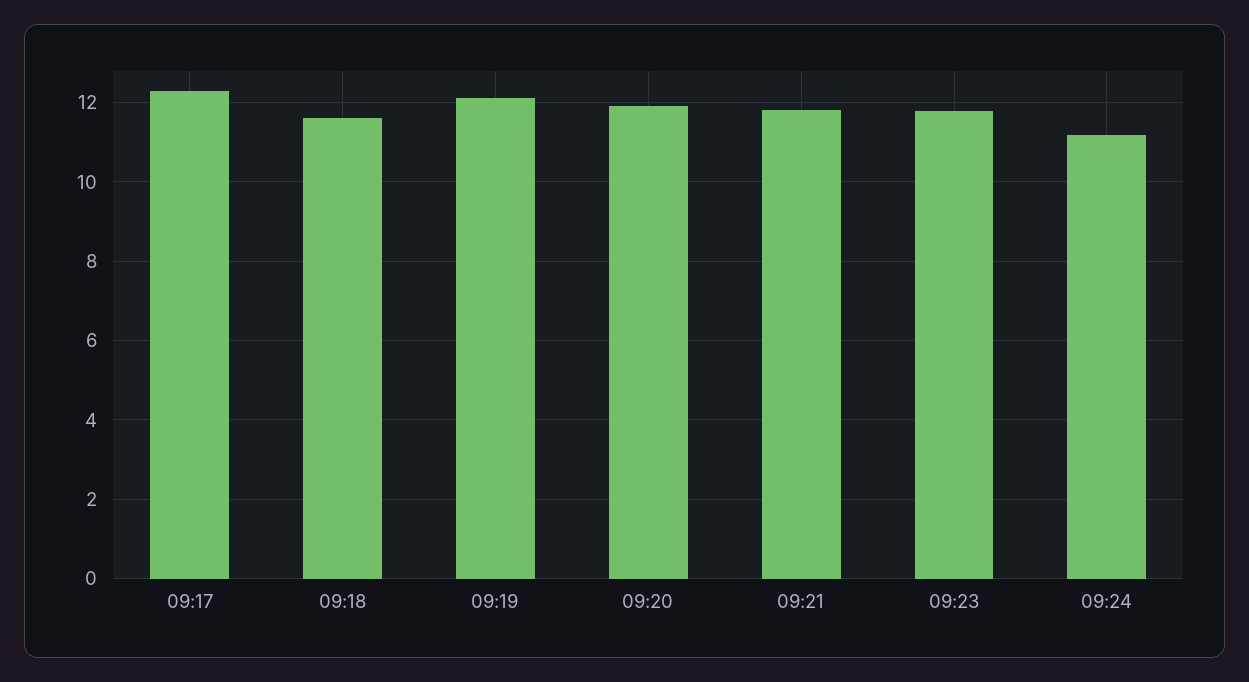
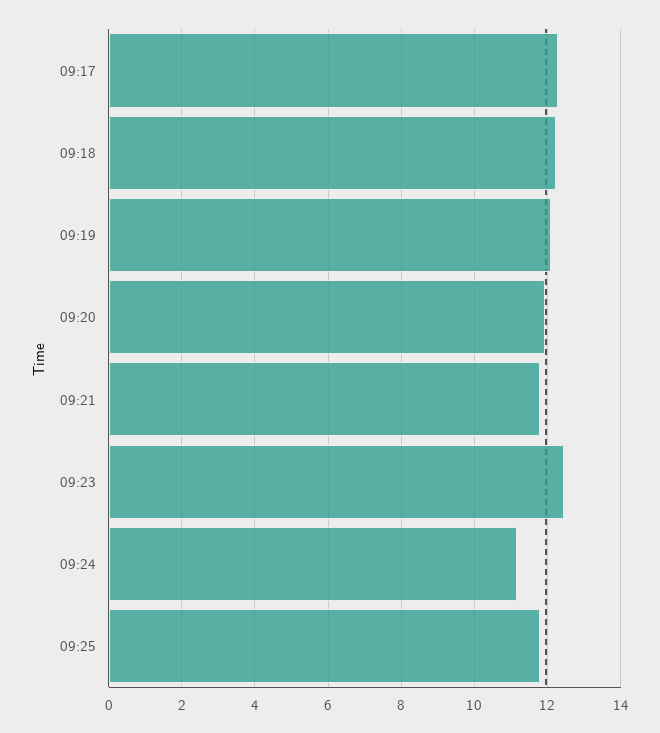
09:18: 11.6 -> 12.2
09:23: 11.8 -> 12.4
09:25: none -> 11.8

